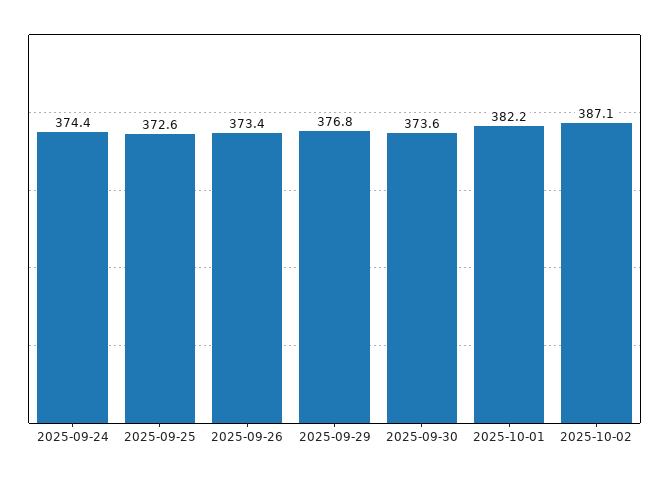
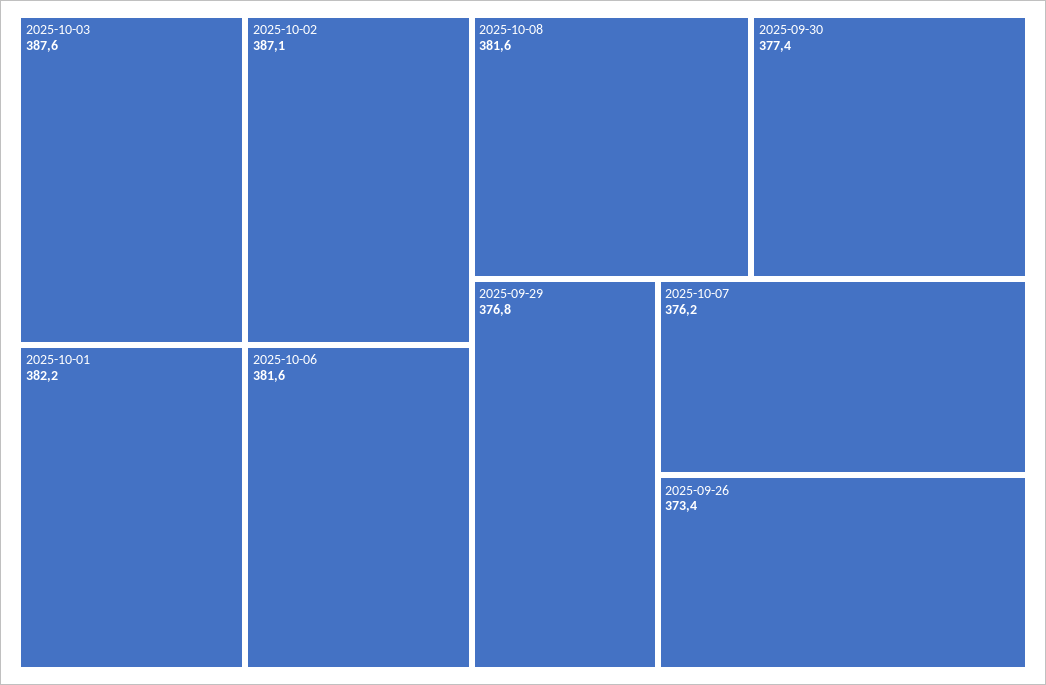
2025-09-24: 374.4 -> none
2025-09-25: 372.6 -> none
2025-09-30: 373.6 -> 377.4
2025-10-03: none -> 387.6
2025-10-06: none -> 381.6
2025-10-08: none -> 381.6
2025-10-07: none -> 376.2

